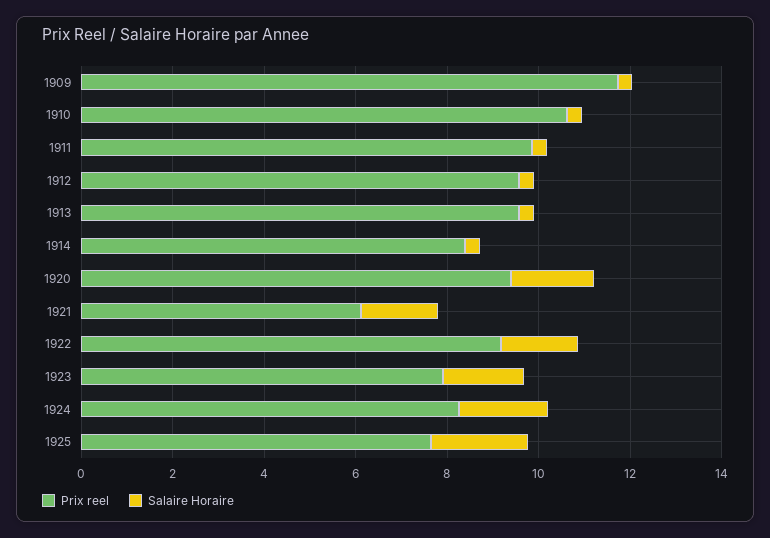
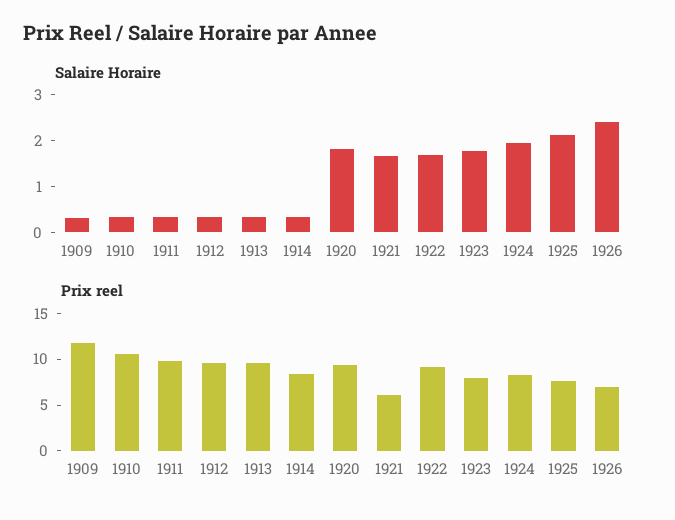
Salaire Horaire, 1926: none -> 2.4
Prix reel, 1926: none -> 7

